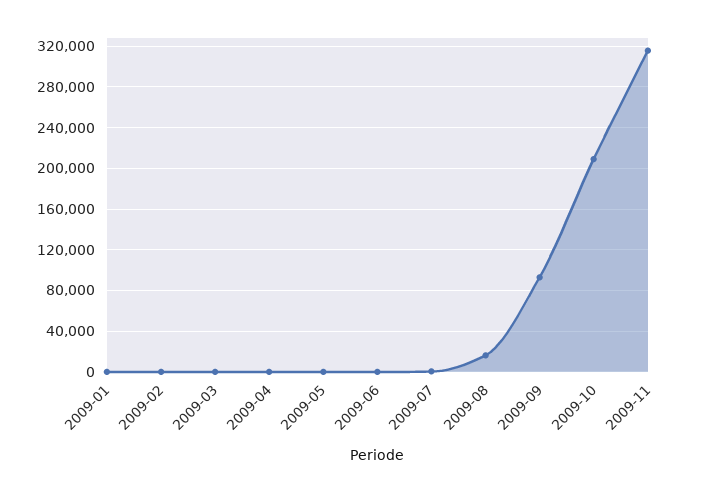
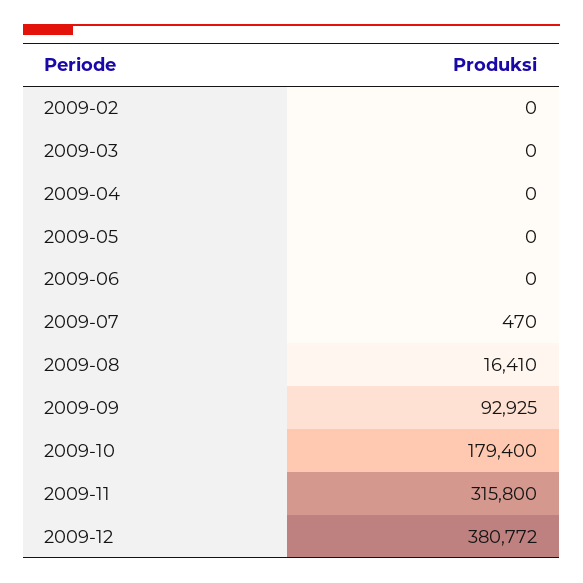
2009-01: 0 -> none
2009-10: 210000 -> 179400
2009-12: none -> 380772

